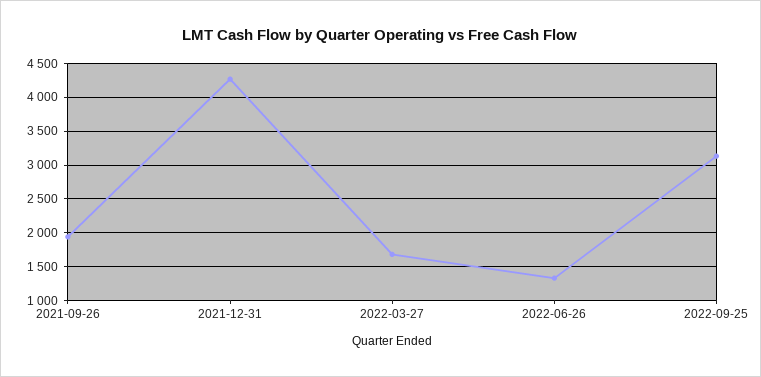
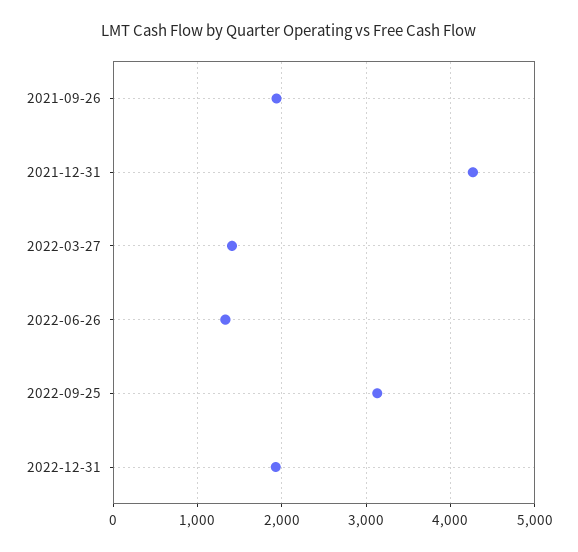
2022-03-27: 1700 -> 1400
2022-12-31: none -> 1900

